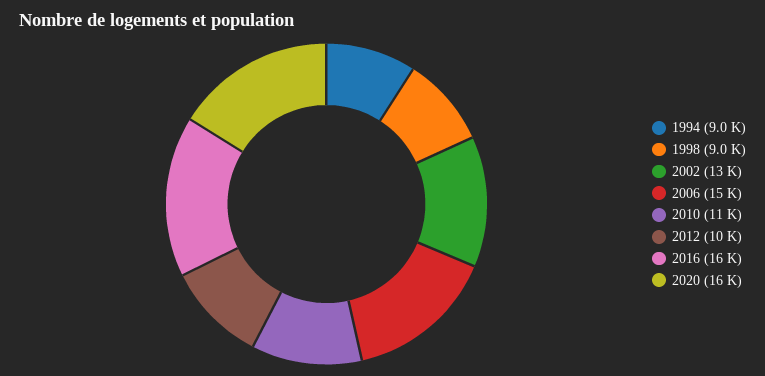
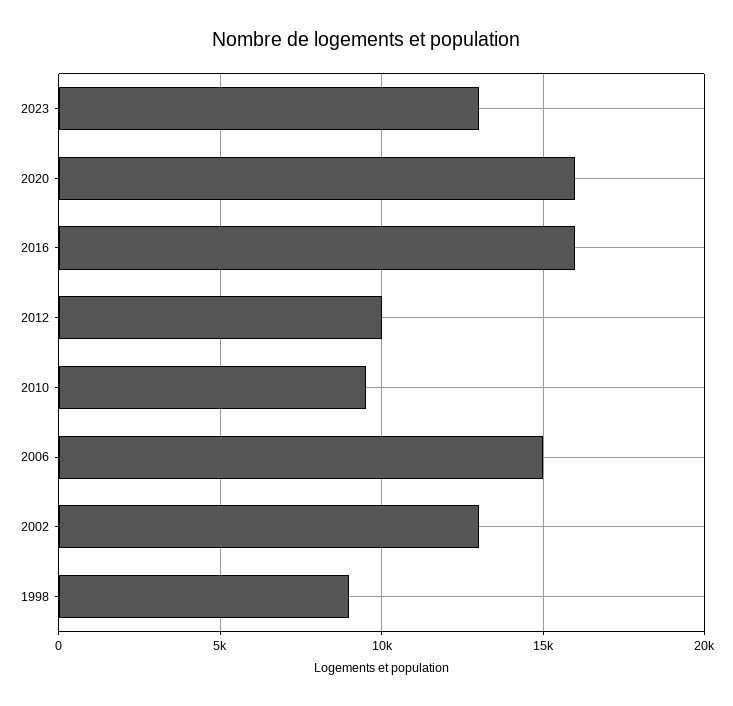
1994: 9000 -> none
2010: 11000 -> 9500
2023: none -> 13000

